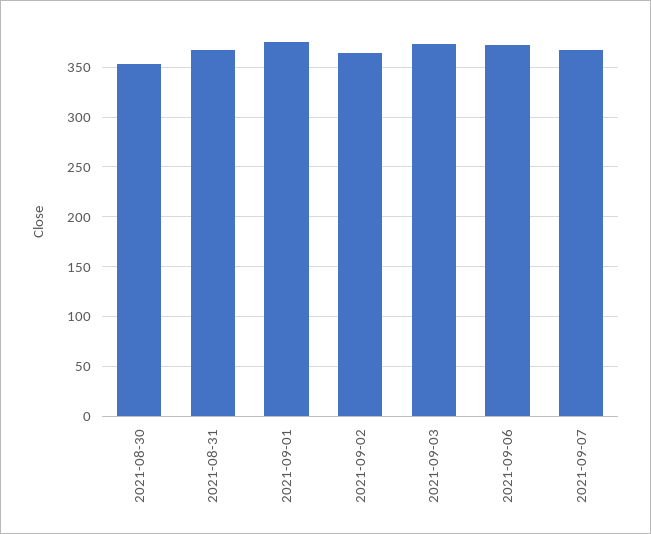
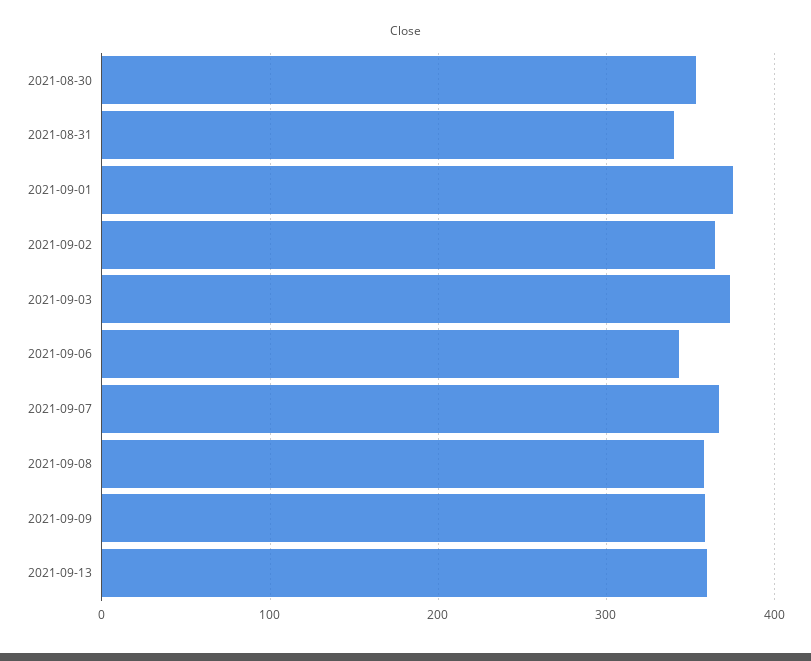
2021-08-31: 370 -> 340
2021-09-06: 370 -> 340
2021-09-08: none -> 360
2021-09-09: none -> 360
2021-09-13: none -> 360

